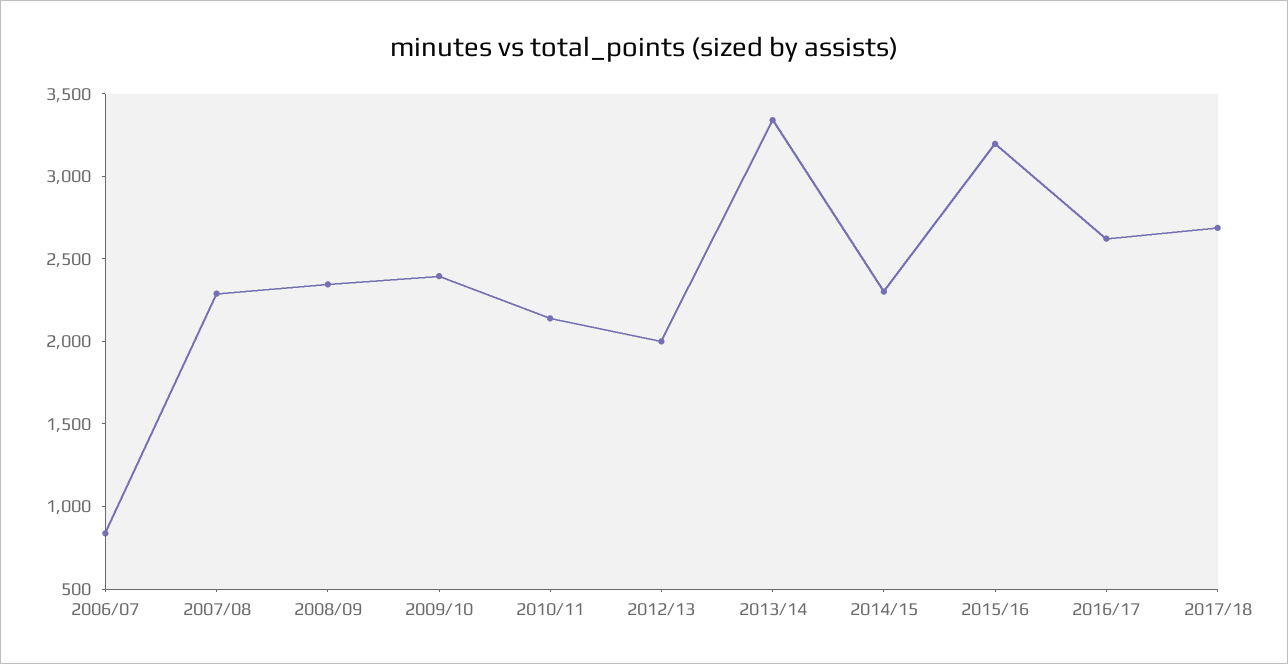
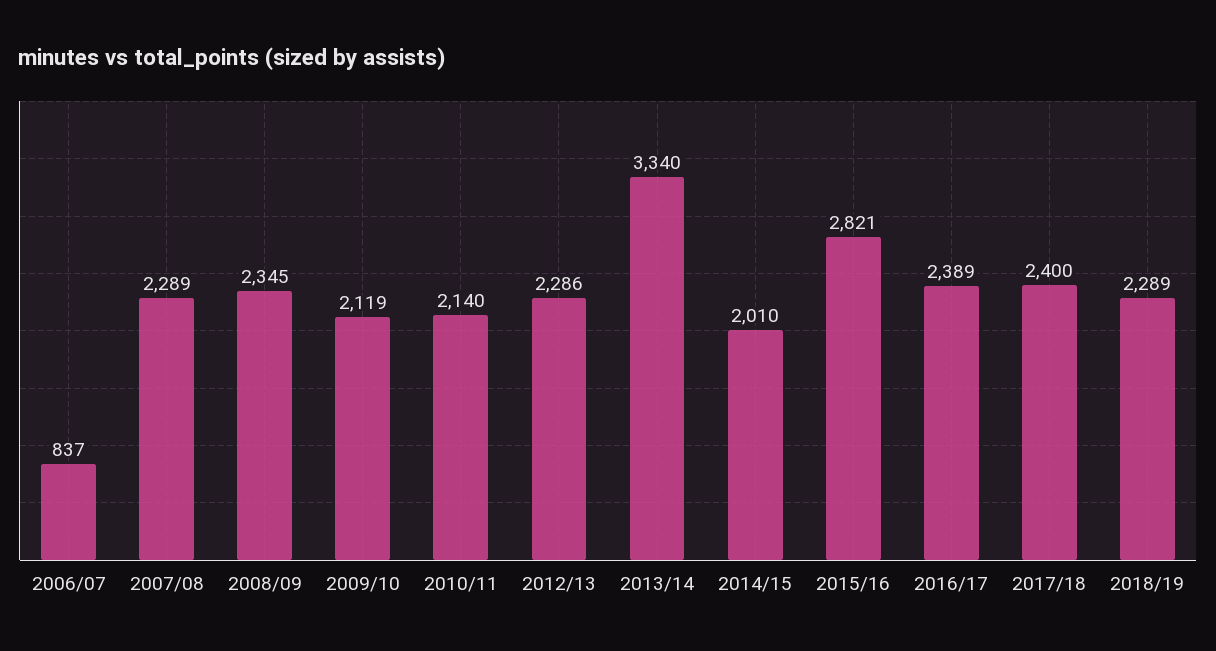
2009/10: 2400 -> 2119
2012/13: 2000 -> 2286
2014/15: 2300 -> 2010
2015/16: 3200 -> 2821
2016/17: 2600 -> 2389
2017/18: 2700 -> 2400
2018/19: none -> 2289

